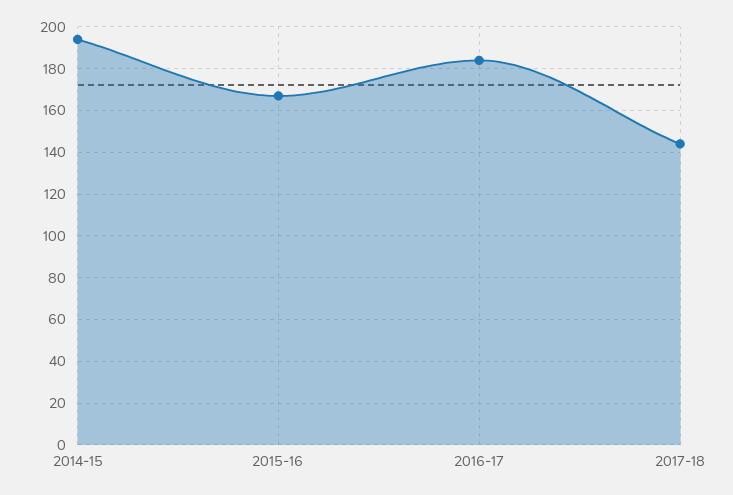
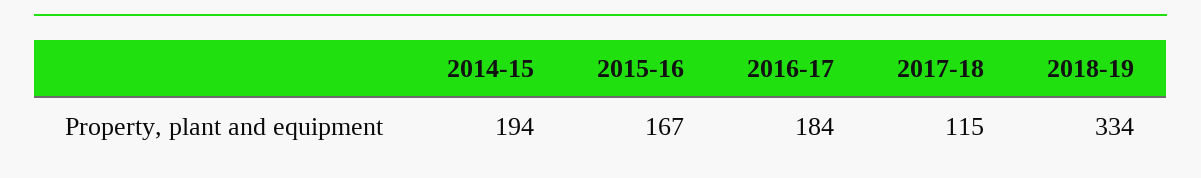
2017-18: 145 -> 115
2018-19: none -> 334

